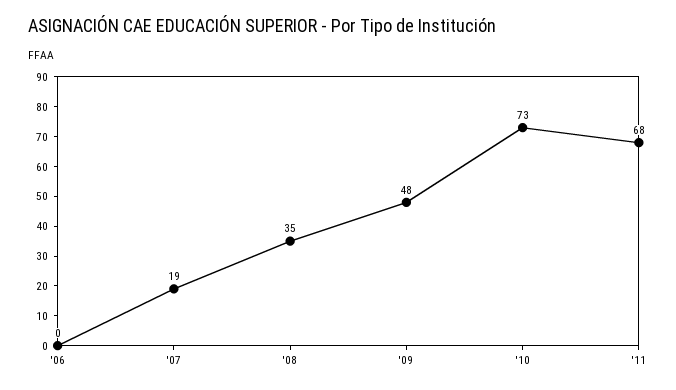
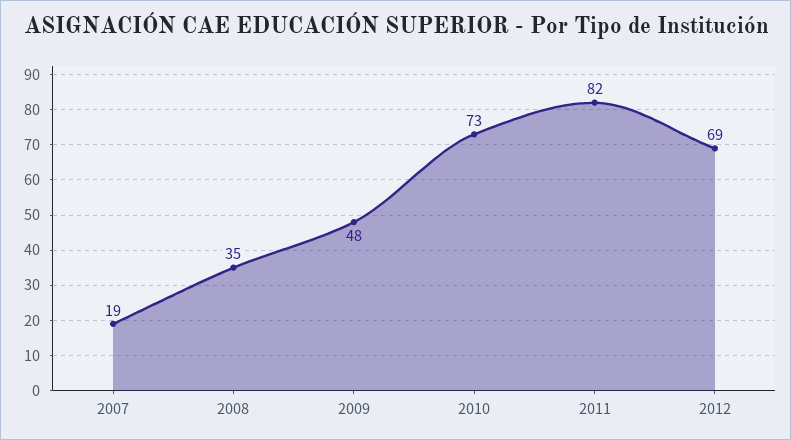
'06: 0 -> none
'11: 68 -> 82
2012: none -> 69

